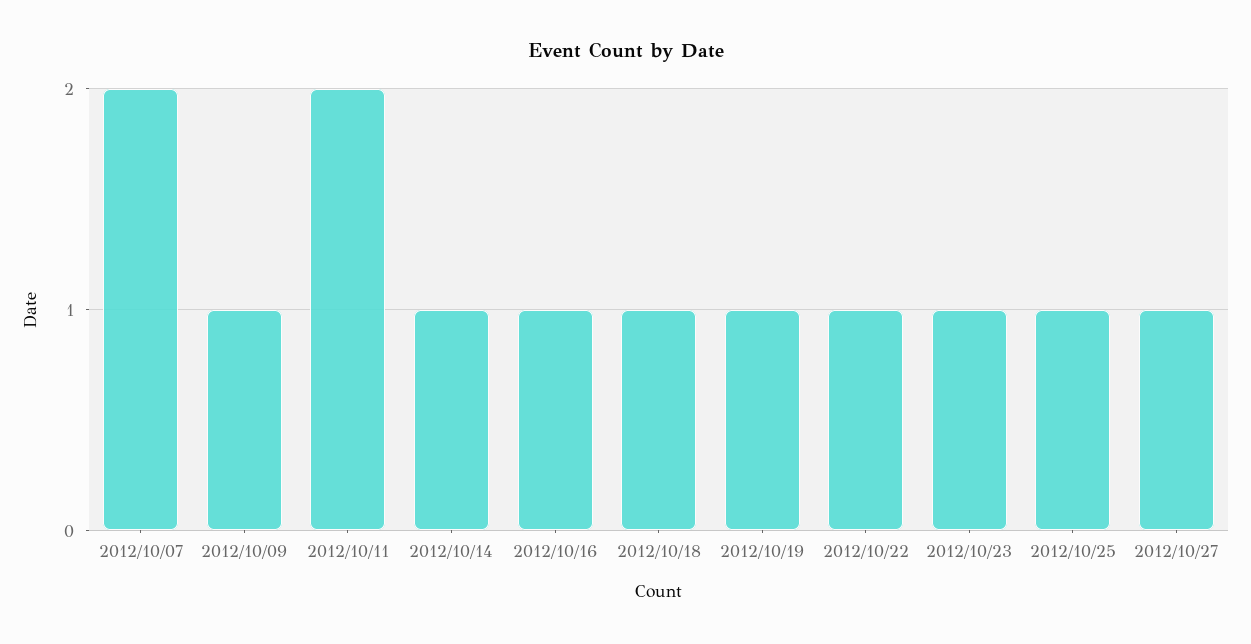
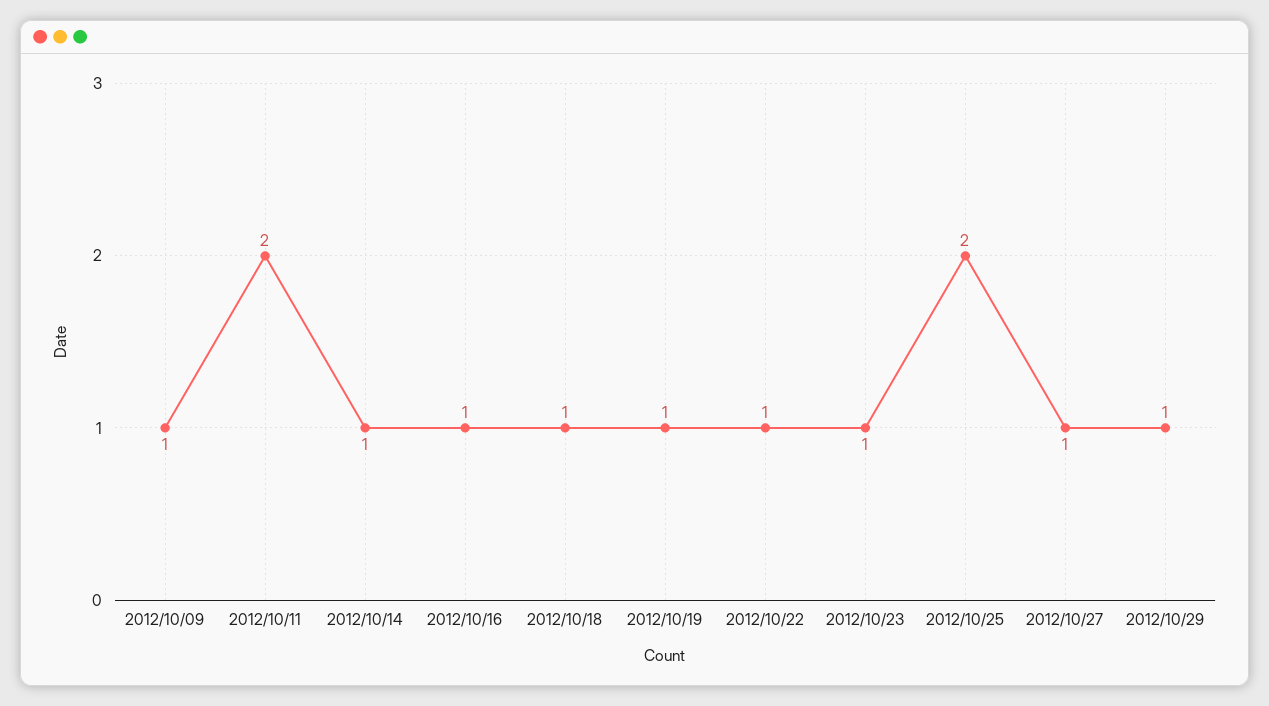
2012/10/07: 2 -> none
2012/10/25: 1 -> 2
2012/10/29: none -> 1

